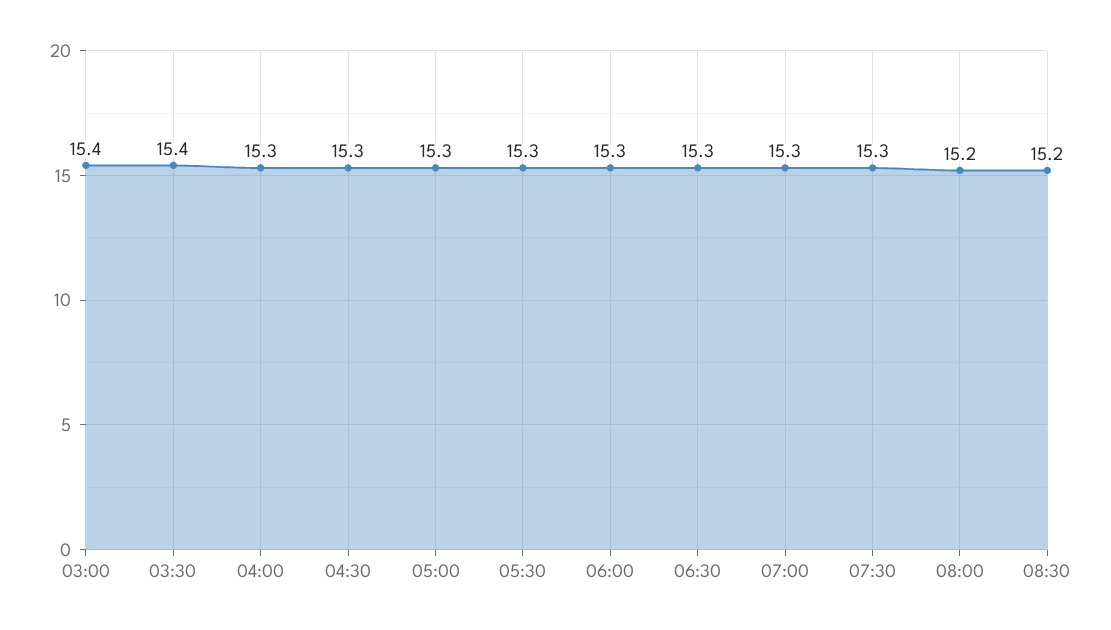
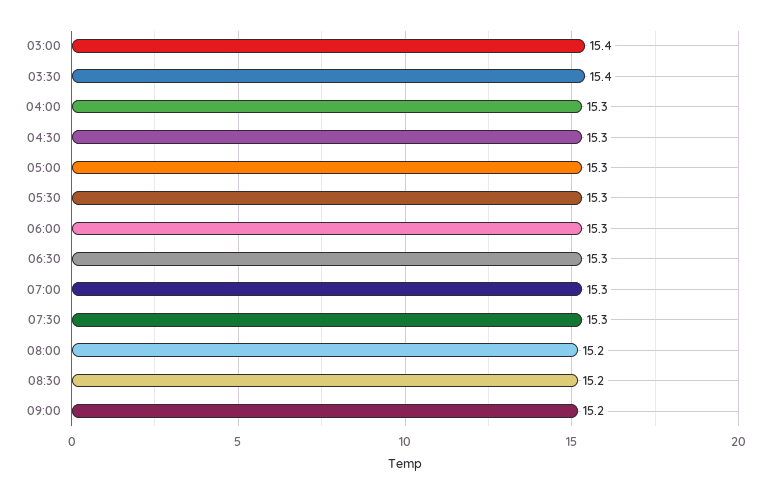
09:00: none -> 15.2

